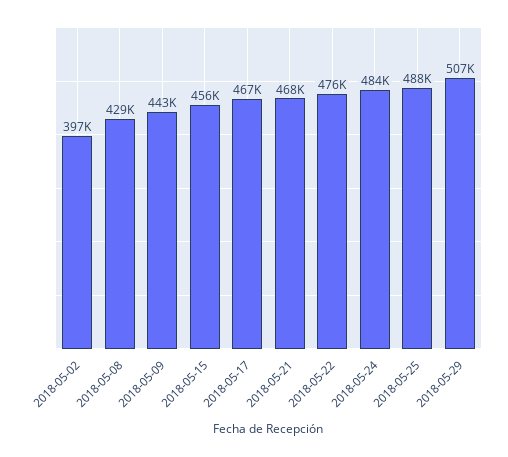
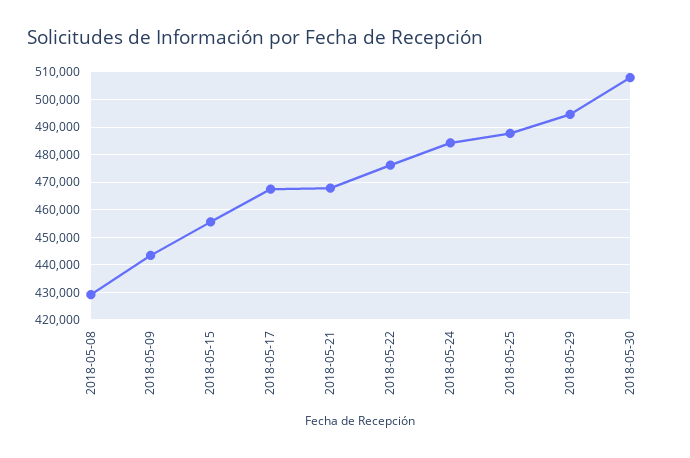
2018-05-02: 397000 -> none
2018-05-29: 507000 -> 495000
2018-05-30: none -> 507500

